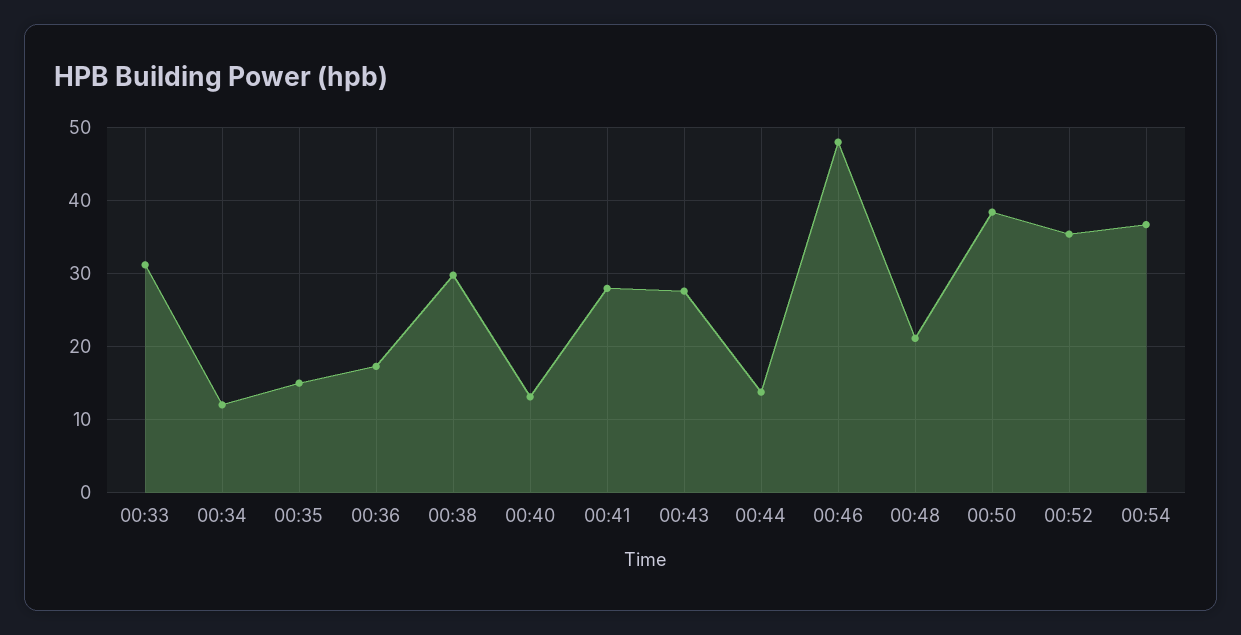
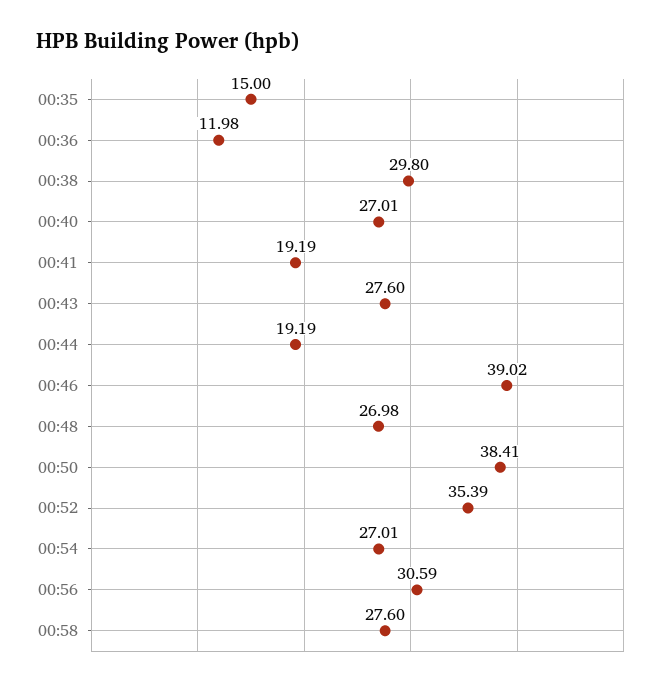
00:33: 31 -> none
00:34: 12 -> none
00:36: 17 -> 11.98
00:40: 13 -> 27.01
00:41: 28 -> 19.19
00:44: 14 -> 19.19
00:46: 48 -> 39.02
00:48: 21 -> 26.98
00:54: 37 -> 27.01
00:56: none -> 30.59
00:58: none -> 27.6

